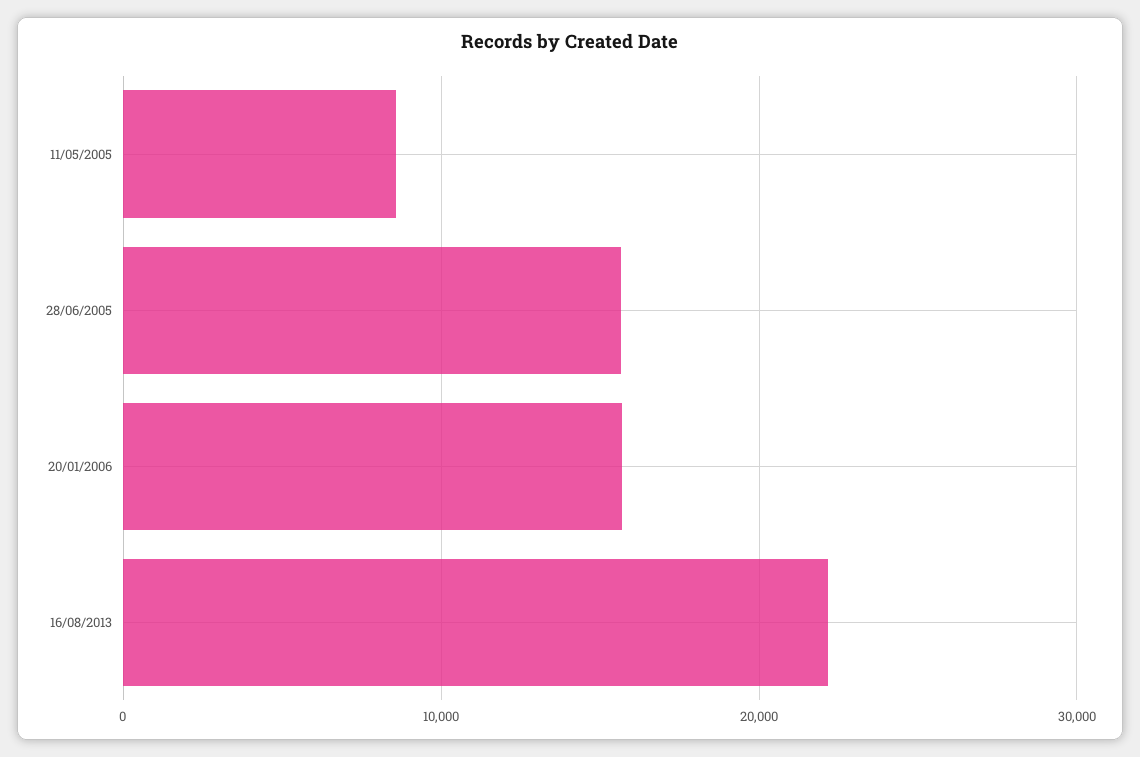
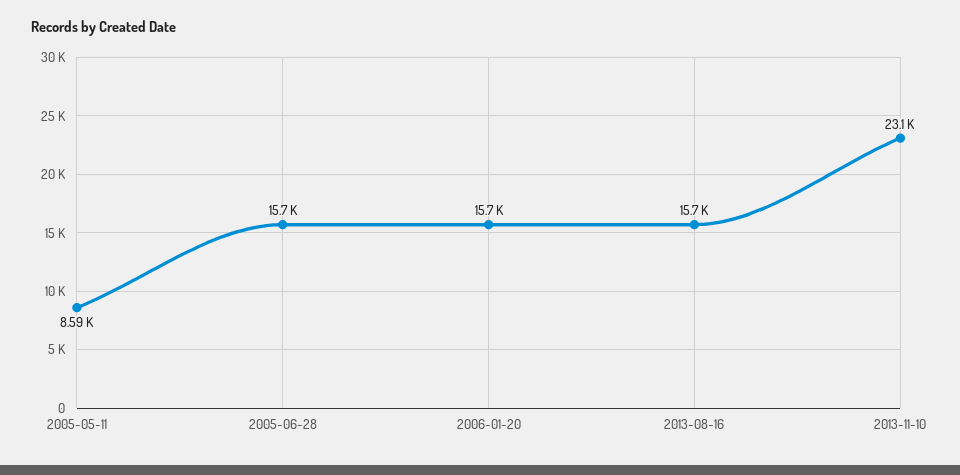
16/08/2013: 22000 -> 15700
2013-11-10: none -> 23100

